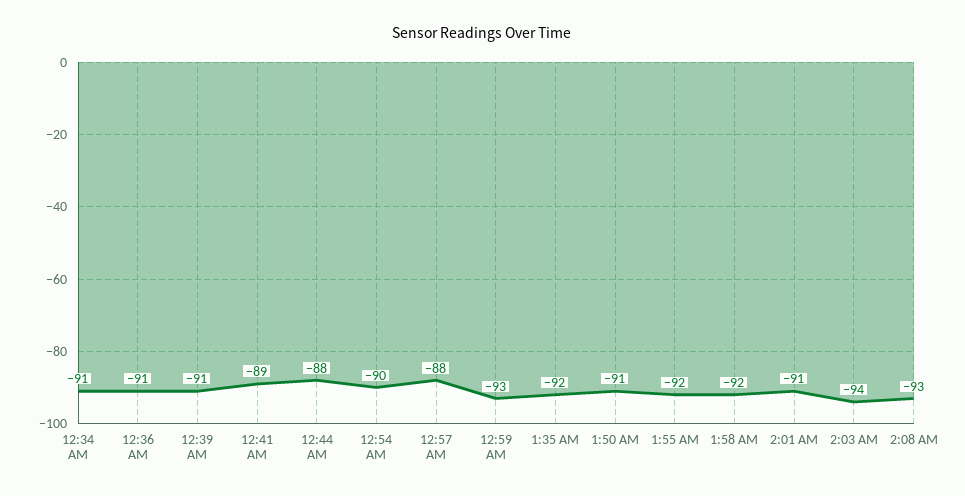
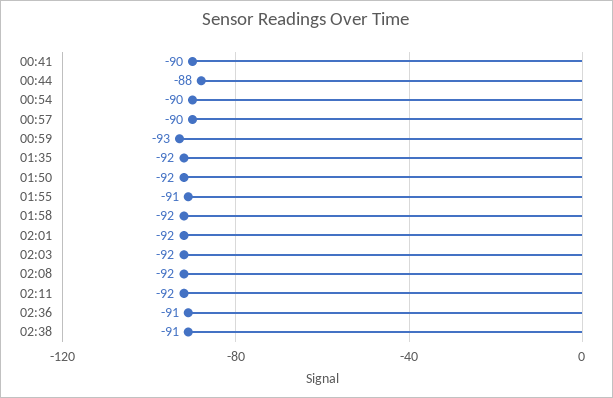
12:34 AM: -91 -> none
12:36 AM: -91 -> none
12:39 AM: -91 -> none
12:41 AM: -89 -> -90
12:57 AM: -88 -> -90
1:50 AM: -91 -> -92
1:55 AM: -92 -> -91
2:01 AM: -91 -> -92
2:03 AM: -94 -> -92
2:08 AM: -93 -> -92
02:11: none -> -92
02:36: none -> -91
02:38: none -> -91

